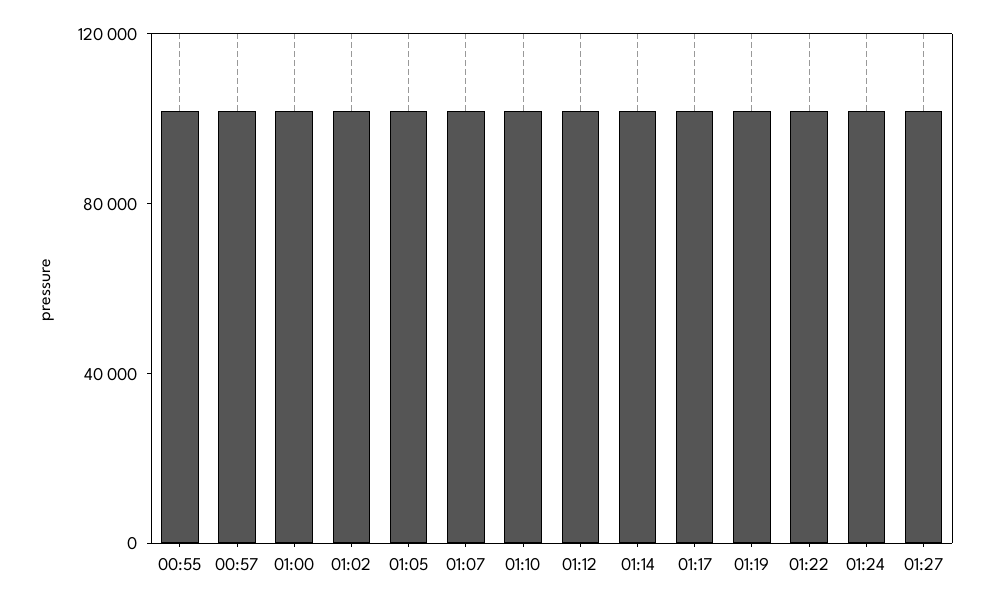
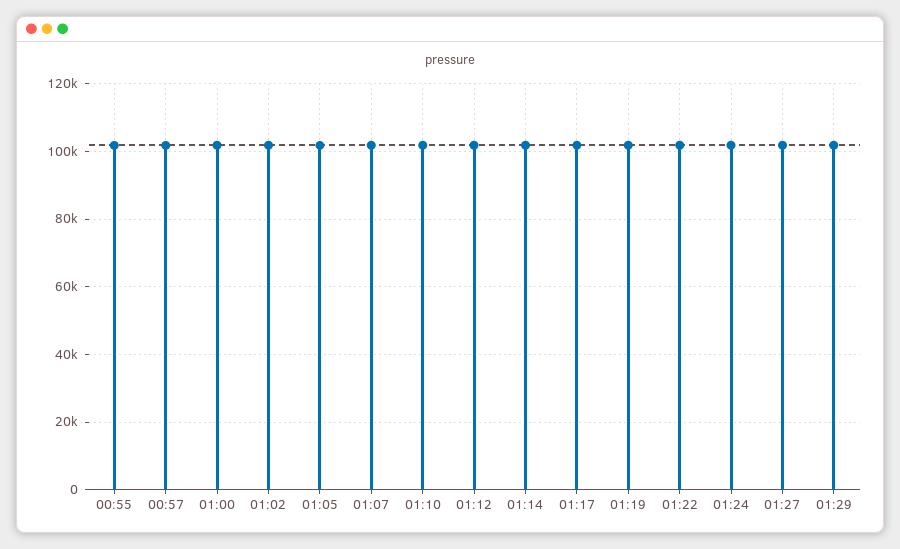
01:29: none -> 102000

